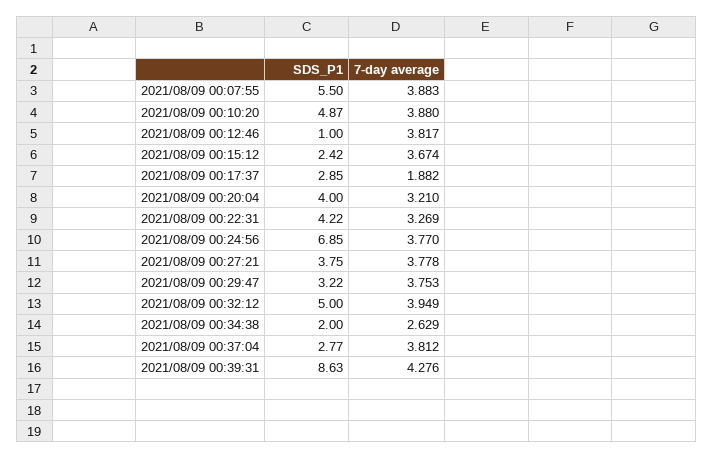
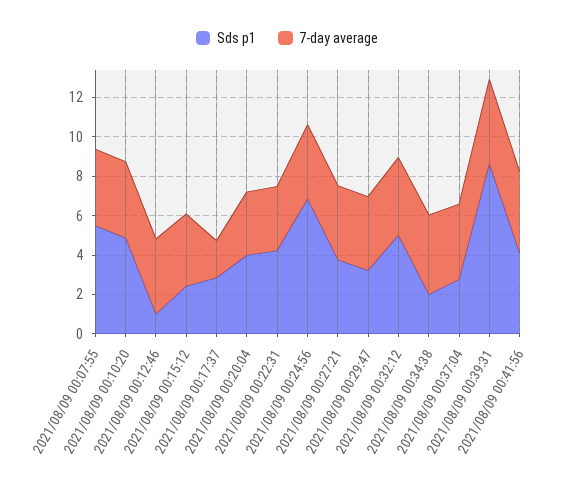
7-day average, 2021/08/09 00:34:38: 2.629 -> 4
SDS_P1, 2021/08/09 00:41:56: none -> 4
7-day average, 2021/08/09 00:41:56: none -> 4

